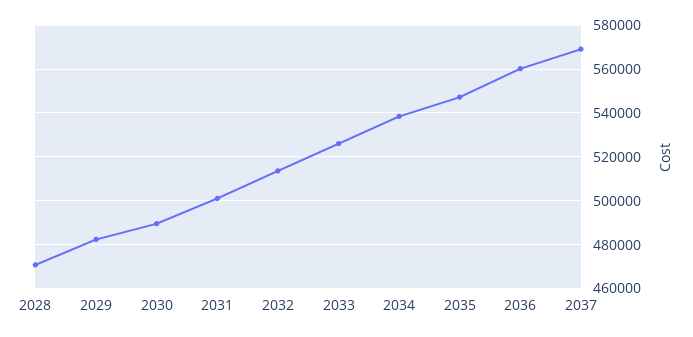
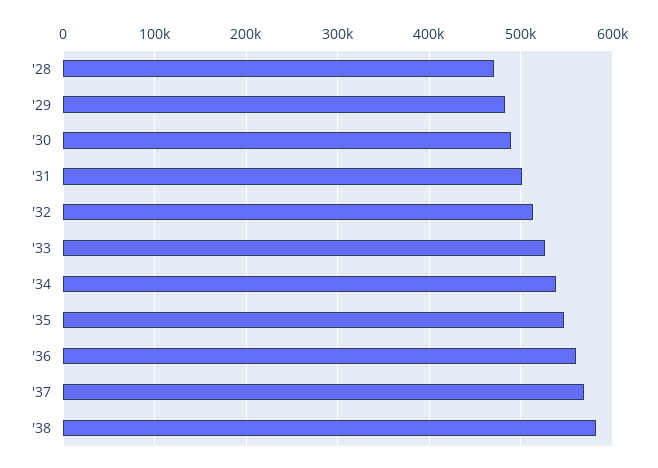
'38: none -> 580000

